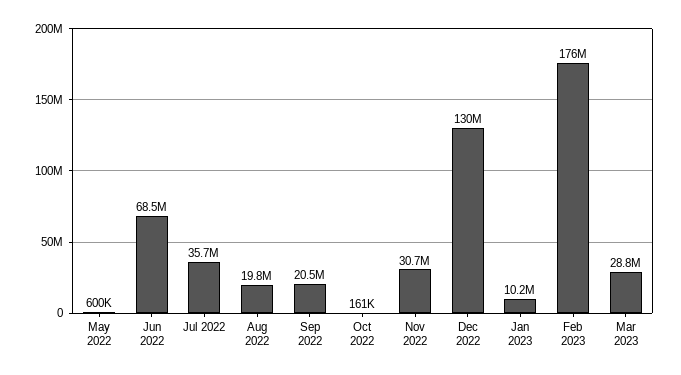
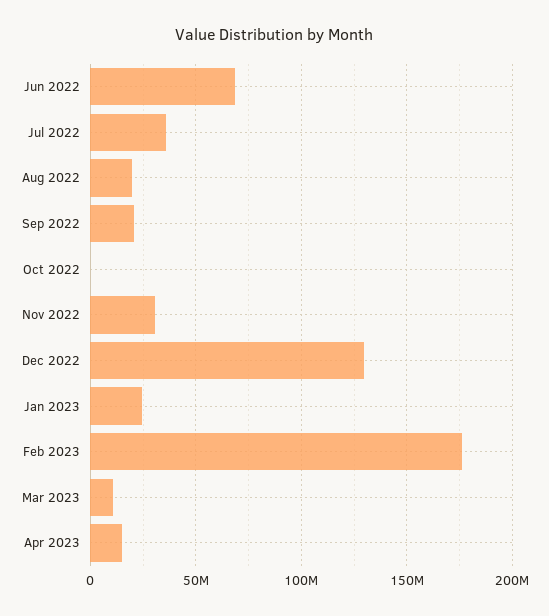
May 2022: 600000 -> none
Jan 2023: 10200000 -> 25000000
Mar 2023: 28800000 -> 10000000
Apr 2023: none -> 15000000

